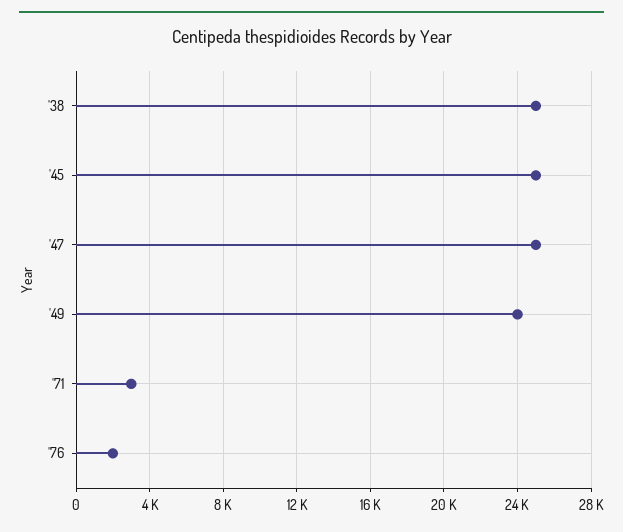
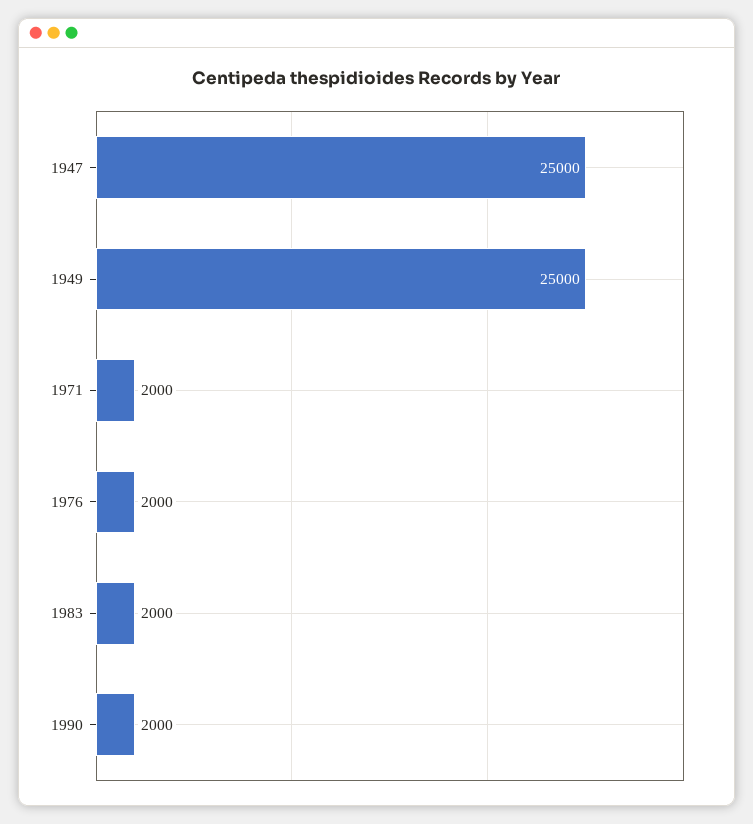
'38: 25000 -> none
'45: 25000 -> none
'49: 24000 -> 25000
'71: 3000 -> 2000
1983: none -> 2000
1990: none -> 2000

